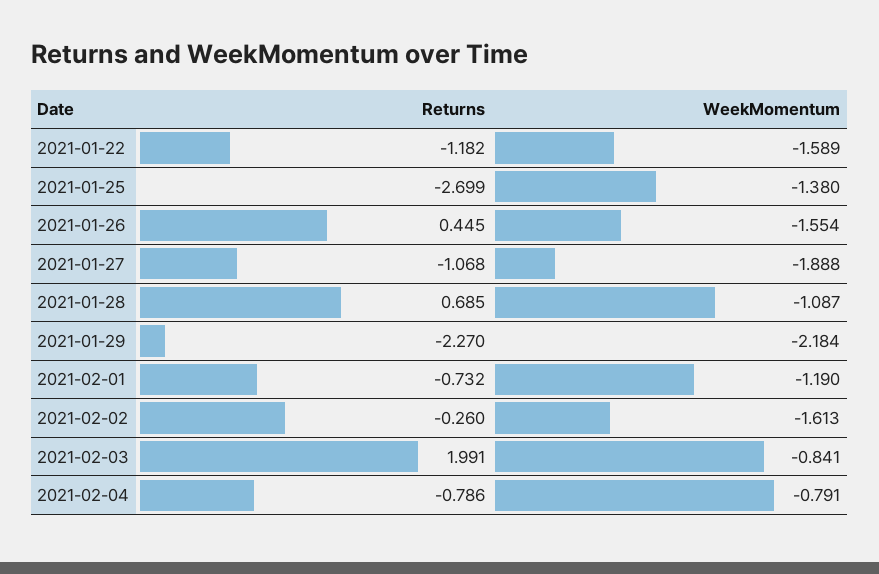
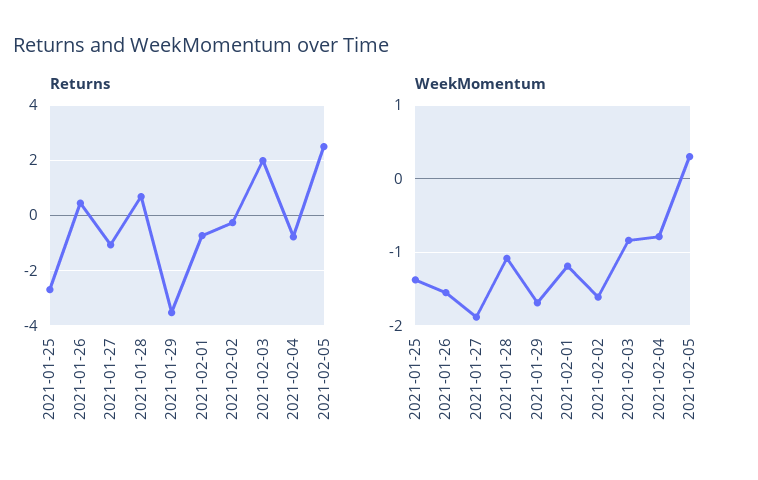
Returns, 2021-01-22: -1.182 -> none
WeekMomentum, 2021-01-22: -1.589 -> none
Returns, 2021-01-29: -2.27 -> -3.5
WeekMomentum, 2021-01-29: -2.184 -> -1.7
Returns, 2021-02-05: none -> 2.5
WeekMomentum, 2021-02-05: none -> 0.3

